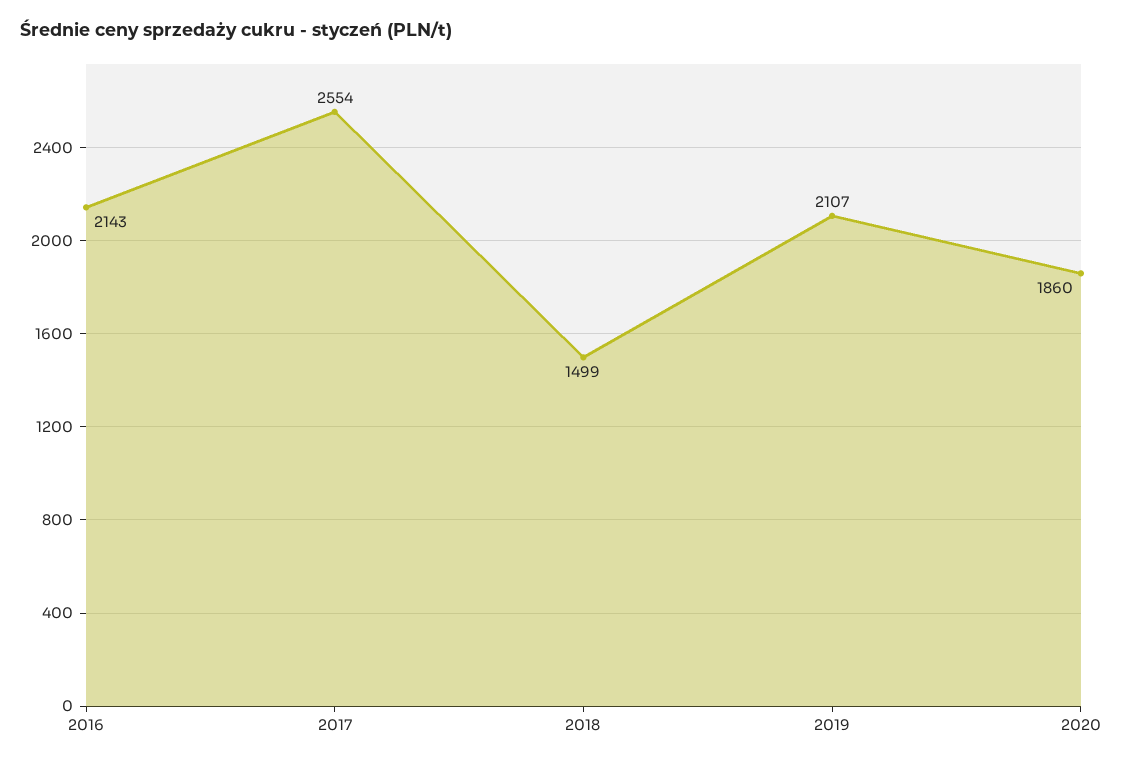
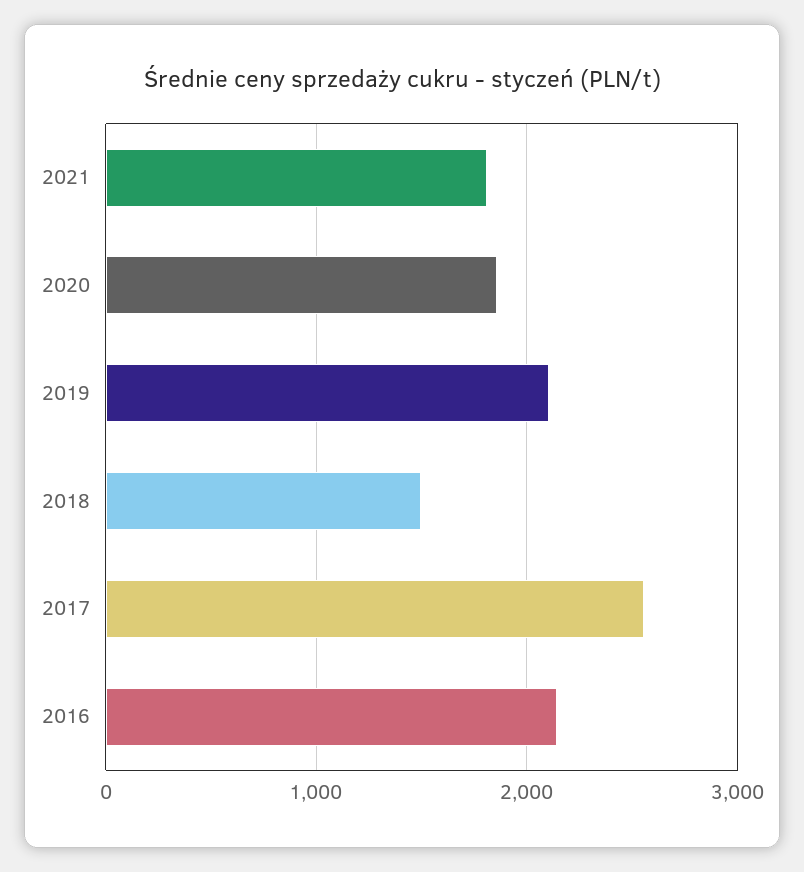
2021: none -> 1800

